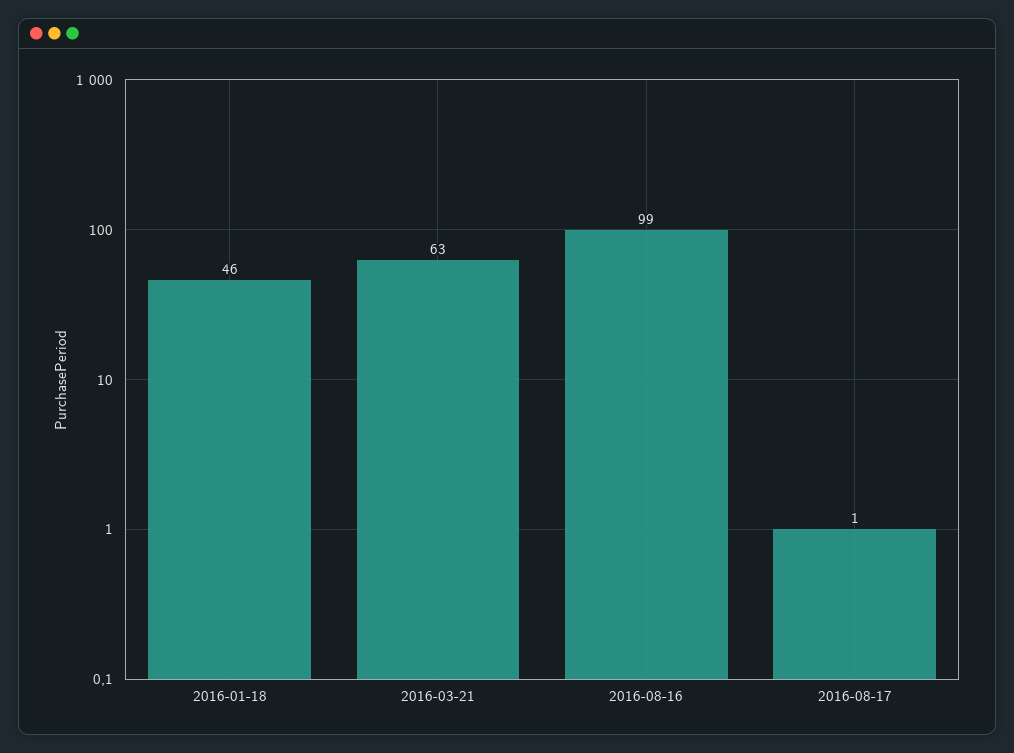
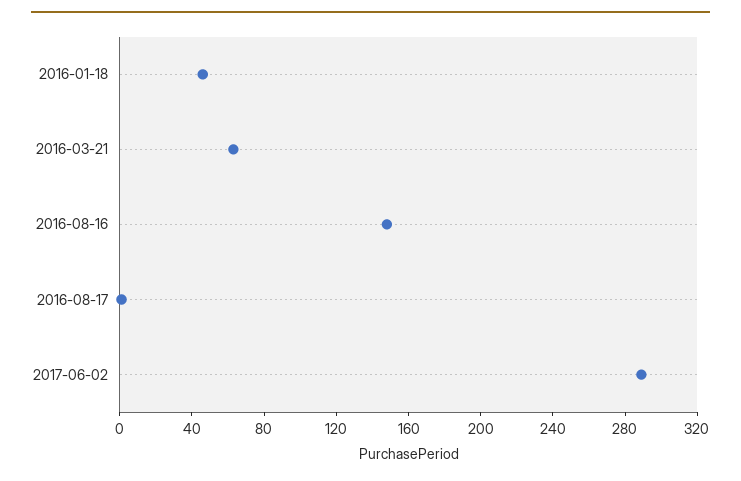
2016-08-16: 99 -> 150
2017-06-02: none -> 290

